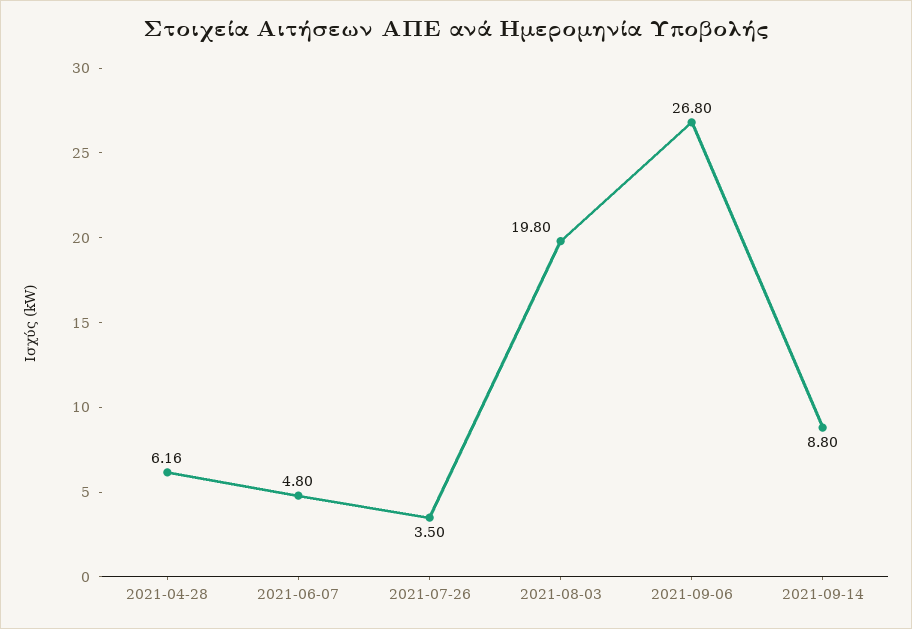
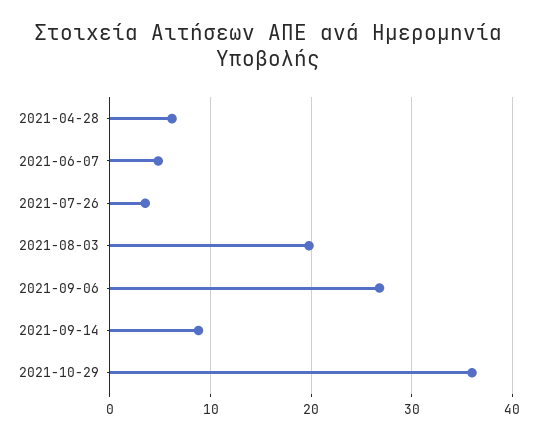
2021-10-29: none -> 36

